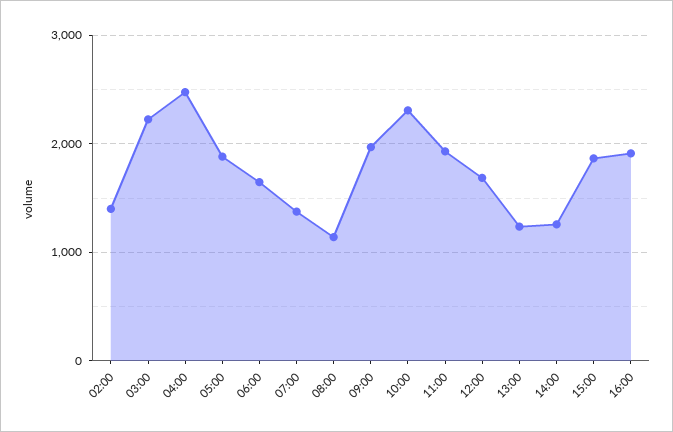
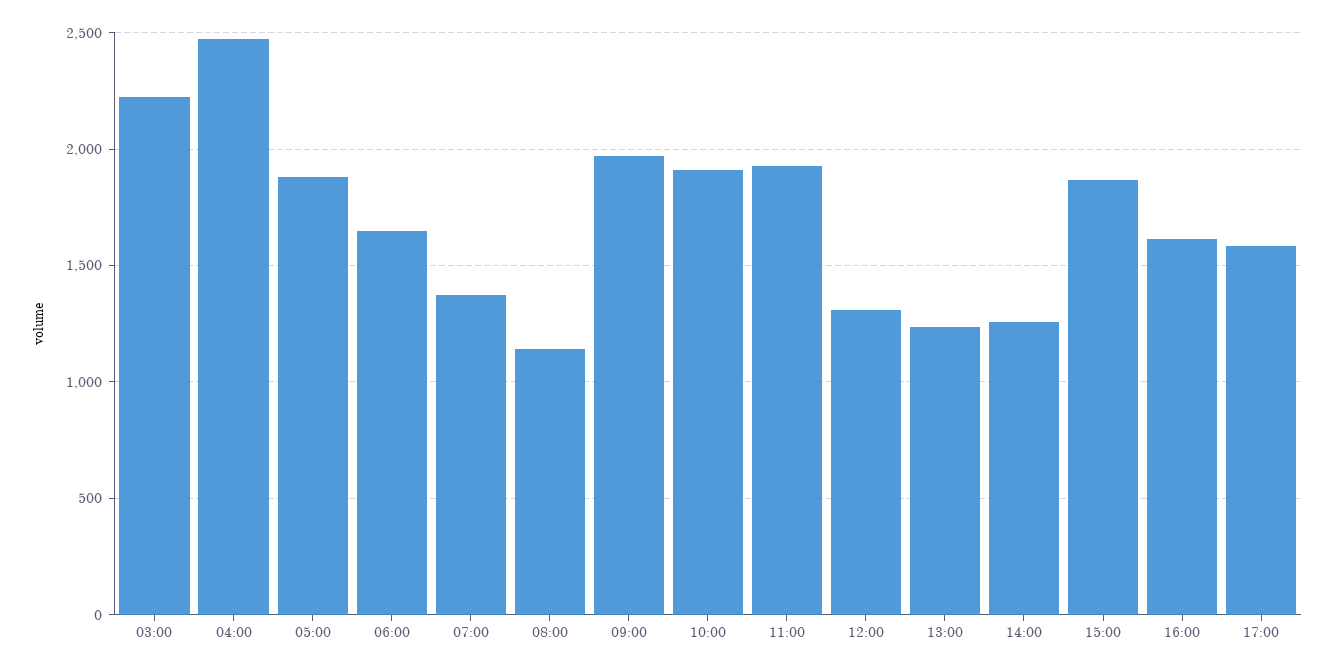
02:00: 1400 -> none
10:00: 2300 -> 1900
12:00: 1700 -> 1300
16:00: 1900 -> 1600
17:00: none -> 1600

